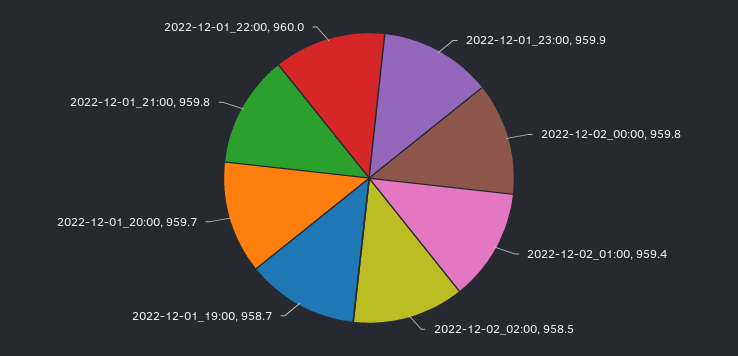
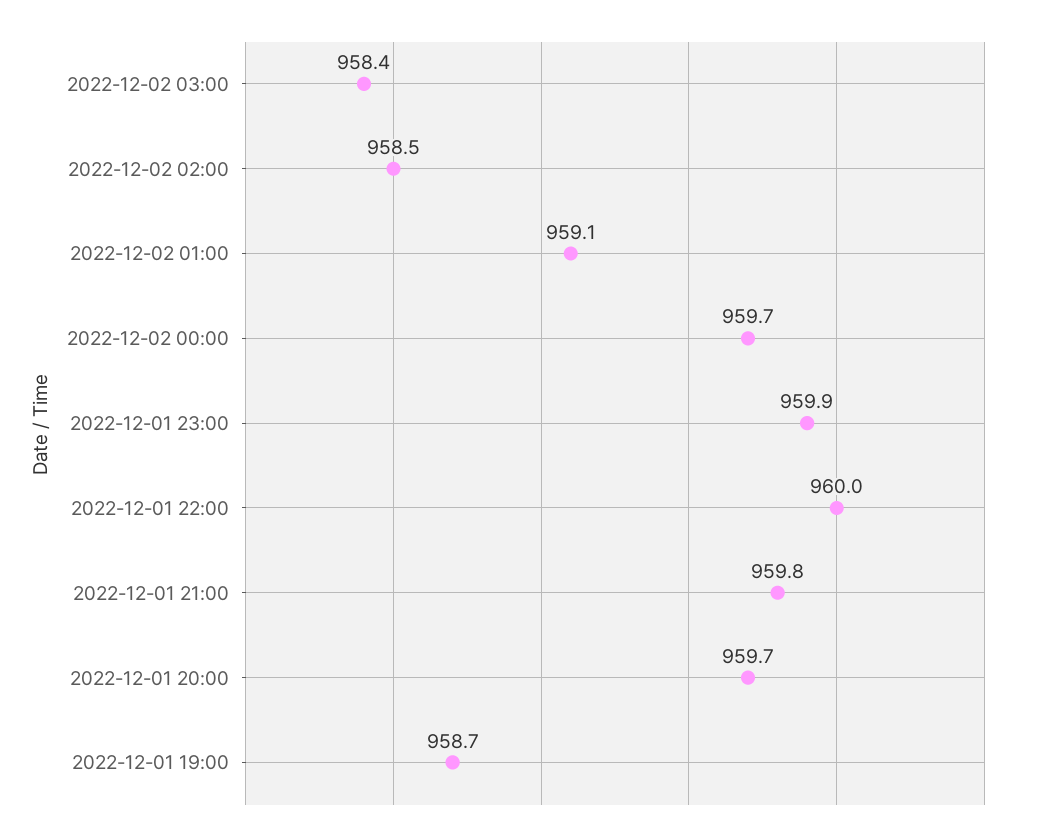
2022-12-02_00:00: 959.8 -> 959.7
2022-12-02_01:00: 959.4 -> 959.1
2022-12-02 03:00: none -> 958.4

